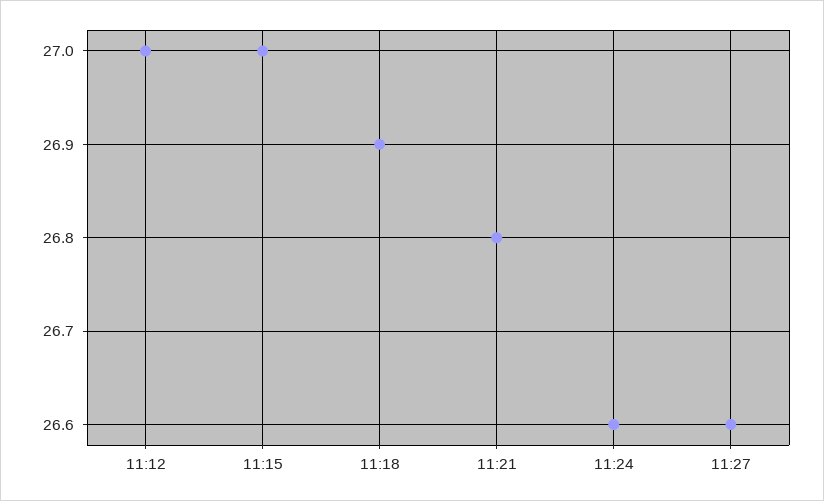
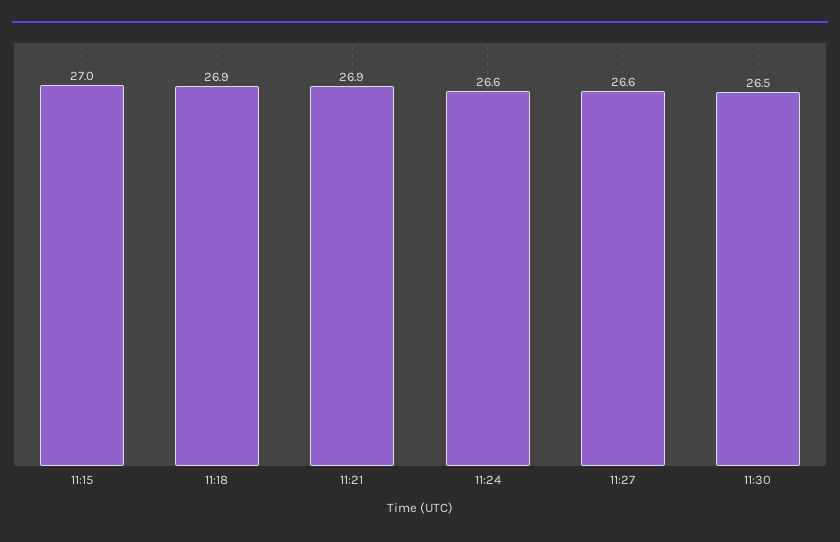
11:12: 27 -> none
11:21: 26.8 -> 26.9
11:30: none -> 26.5

